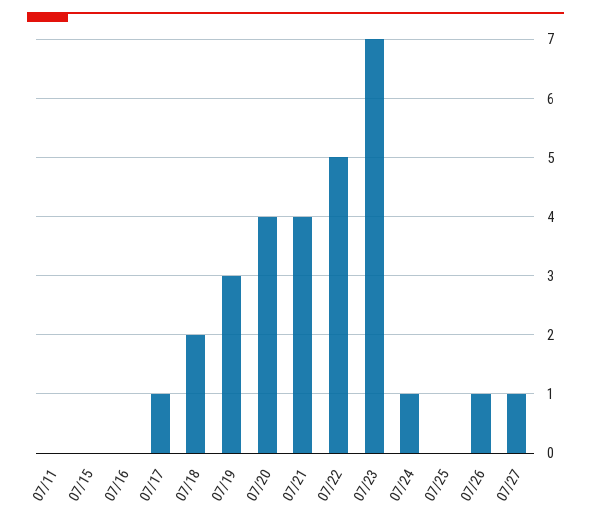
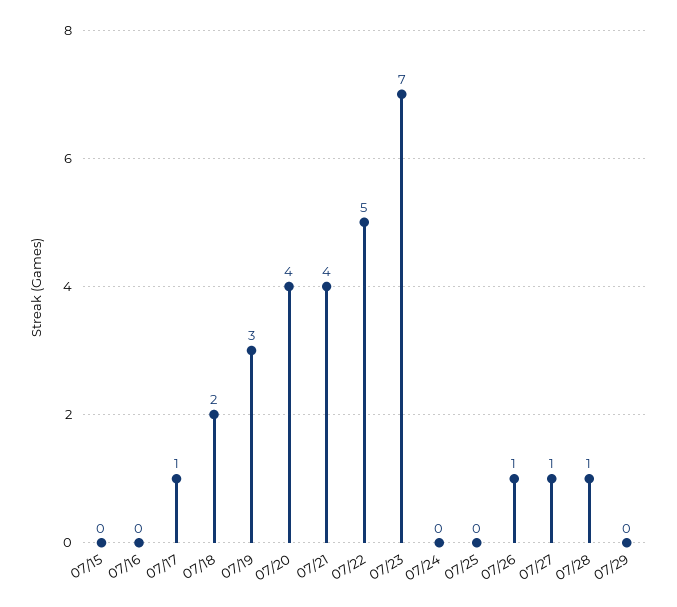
07/11: 0 -> none
07/24: 1 -> 0
07/28: none -> 1
07/29: none -> 0

